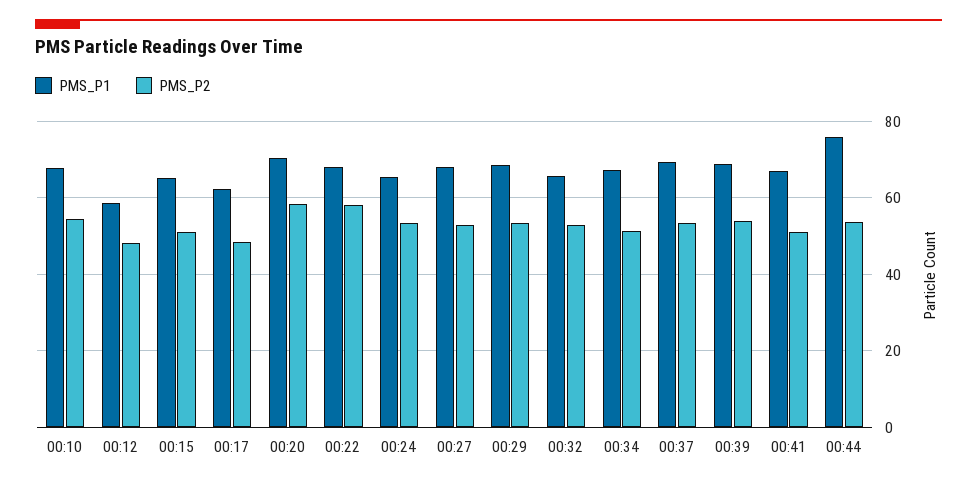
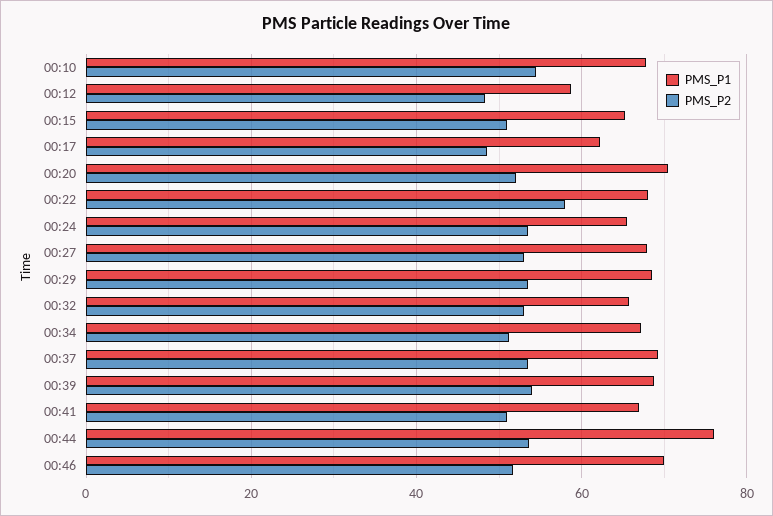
PMS_P2, 00:20: 58 -> 52
PMS_P1, 00:46: none -> 70
PMS_P2, 00:46: none -> 52

